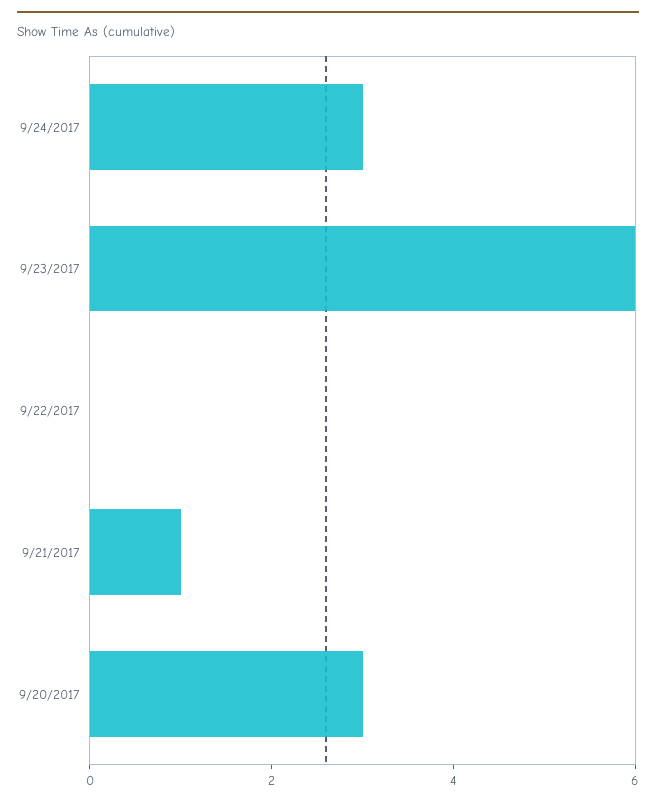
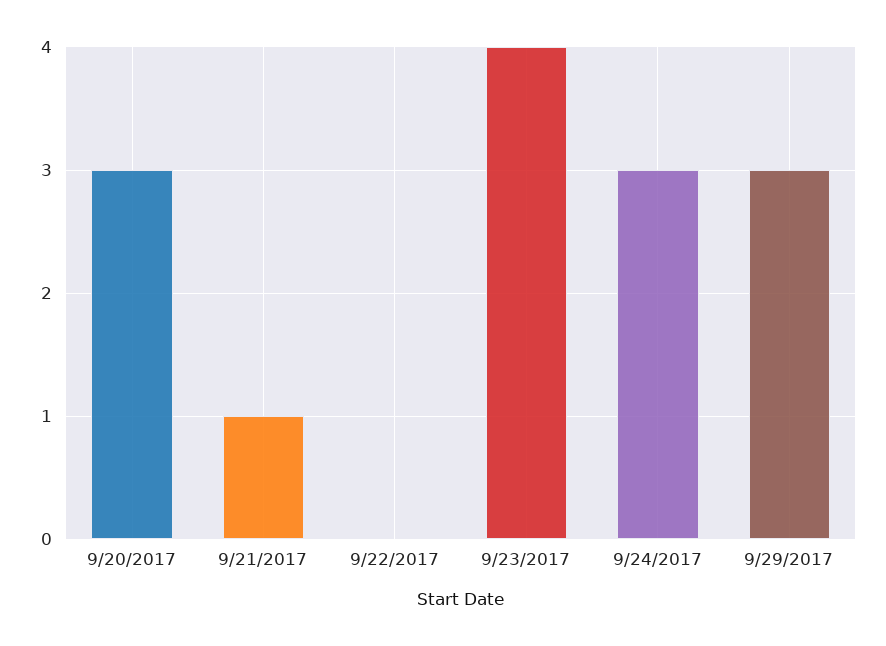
9/23/2017: 6 -> 4
9/29/2017: none -> 3

